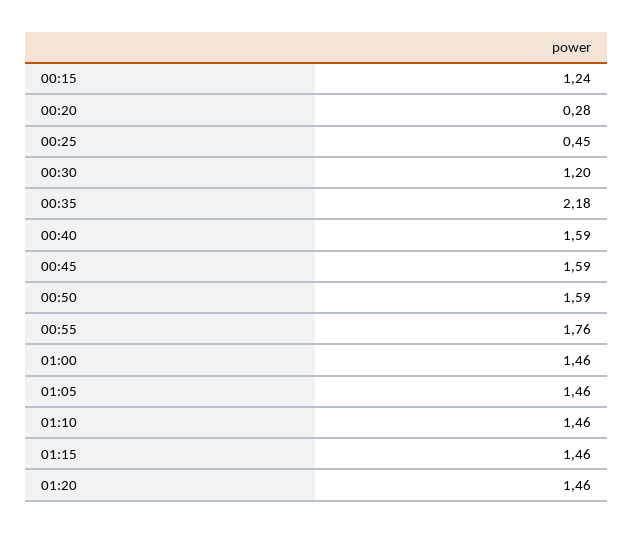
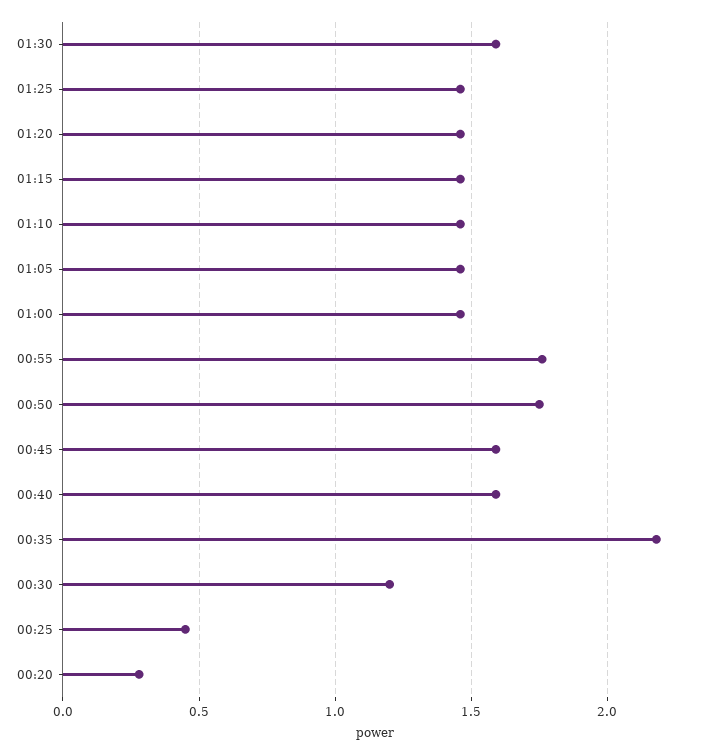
00:15: 1.24 -> none
00:50: 1.59 -> 1.75
01:30: none -> 1.6
01:25: none -> 1.45

